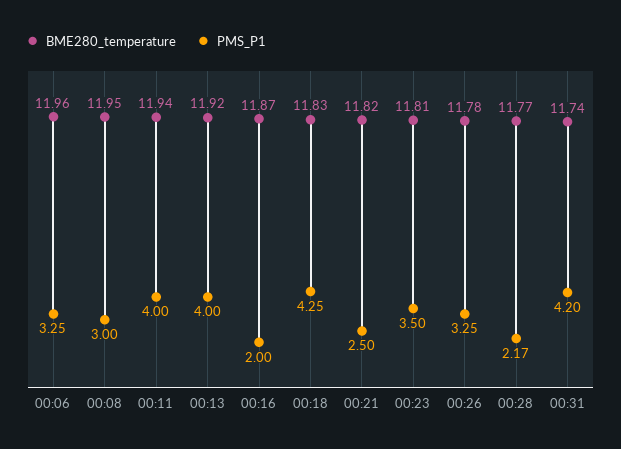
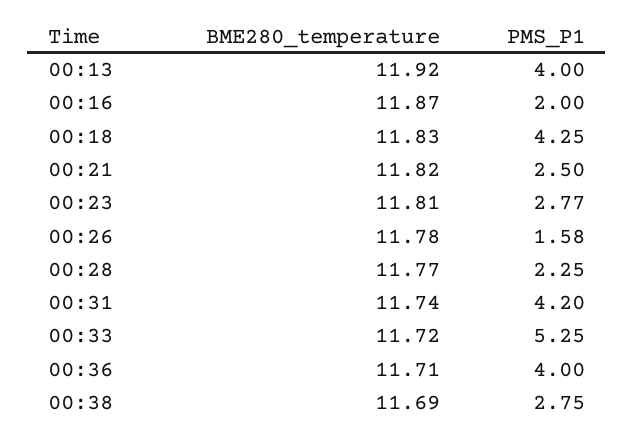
BME280_temperature, 00:06: 11.96 -> none
PMS_P1, 00:06: 3.25 -> none
BME280_temperature, 00:08: 11.95 -> none
PMS_P1, 00:08: 3 -> none
BME280_temperature, 00:11: 11.94 -> none
PMS_P1, 00:11: 4 -> none
PMS_P1, 00:23: 3.5 -> 2.77
PMS_P1, 00:26: 3.25 -> 1.58
PMS_P1, 00:28: 2.17 -> 2.25
BME280_temperature, 00:33: none -> 11.72
PMS_P1, 00:33: none -> 5.25
BME280_temperature, 00:36: none -> 11.71
PMS_P1, 00:36: none -> 4
BME280_temperature, 00:38: none -> 11.69
PMS_P1, 00:38: none -> 2.75

